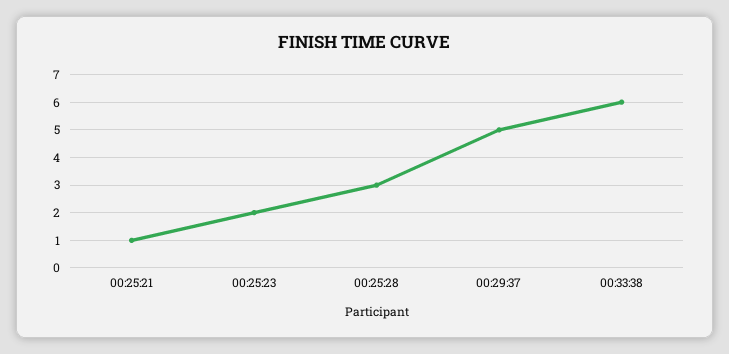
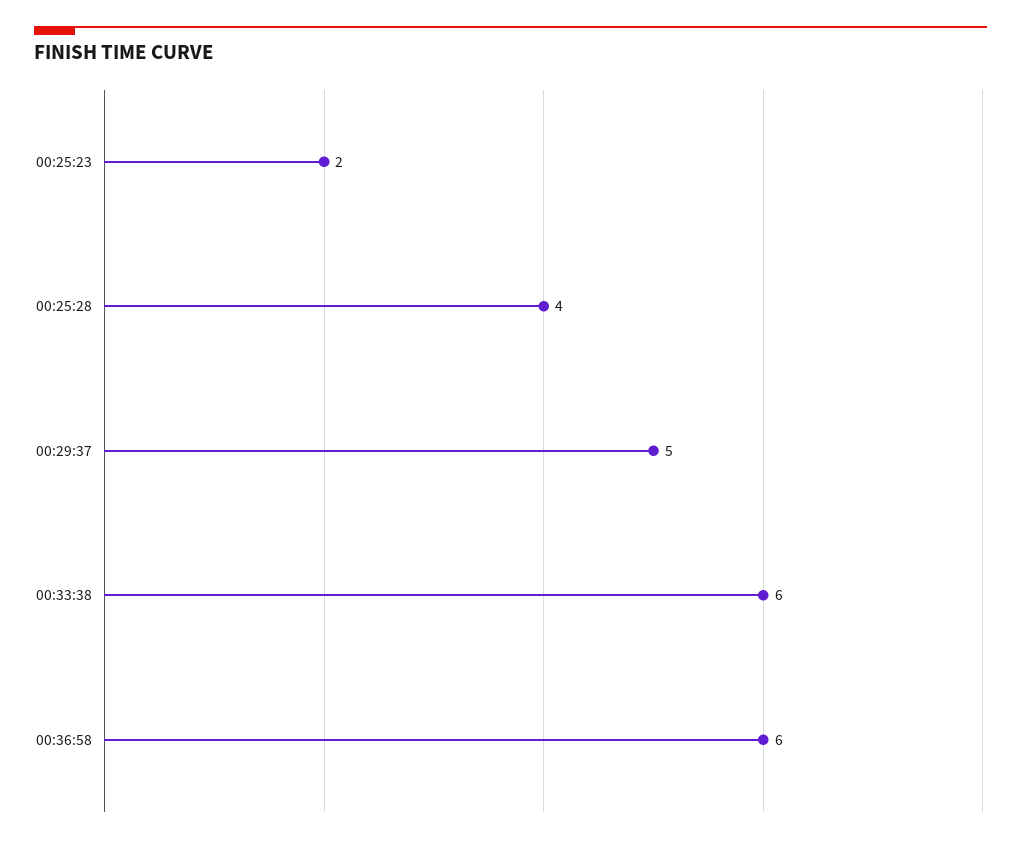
00:25:21: 1 -> none
00:25:28: 3 -> 4
00:36:58: none -> 6

